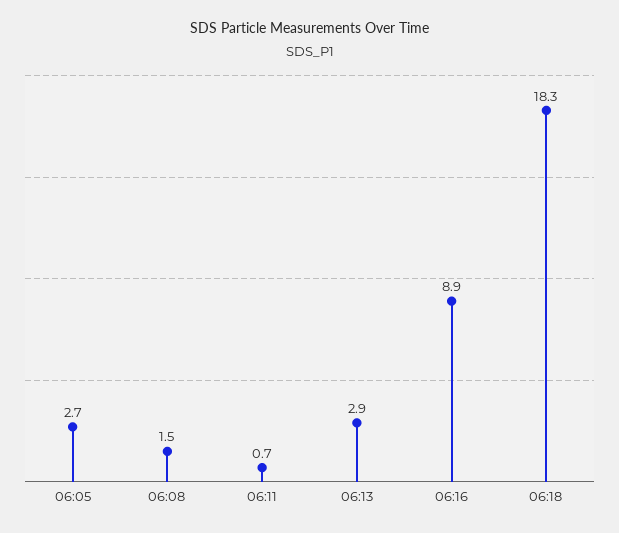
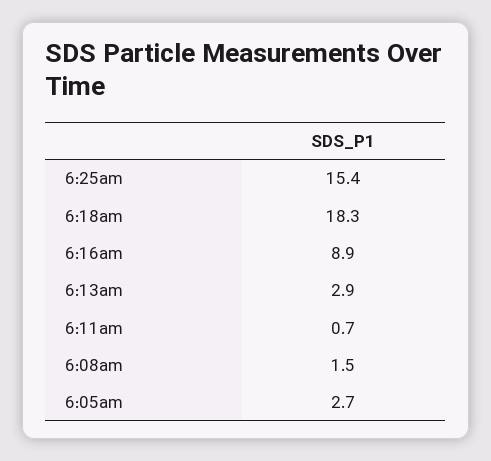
6:25am: none -> 15.4

